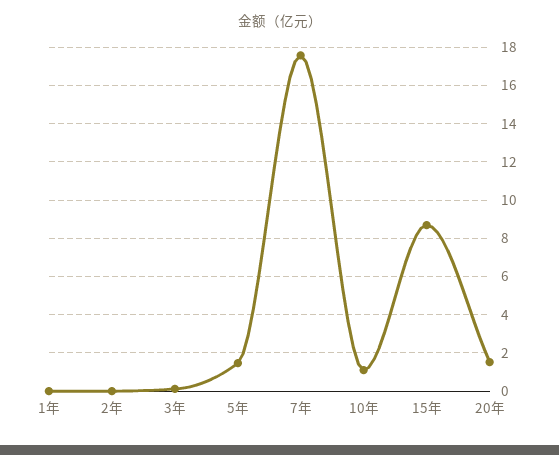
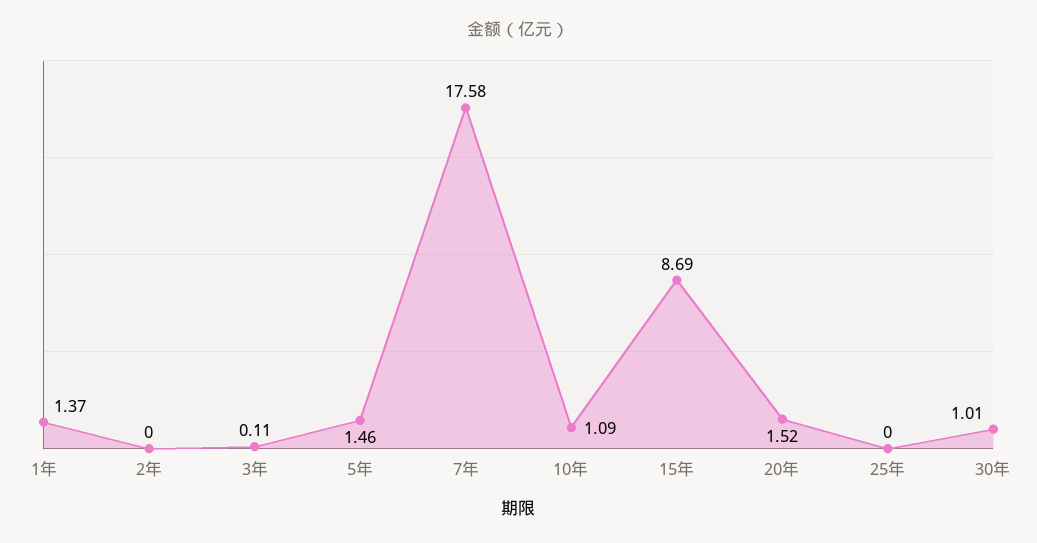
1年: 0 -> 1.37
25年: none -> 0
30年: none -> 1.01

